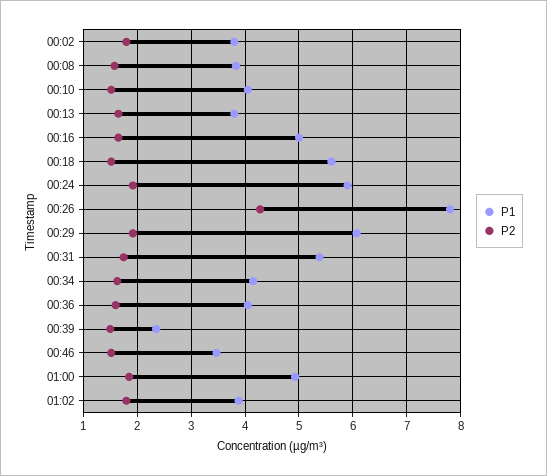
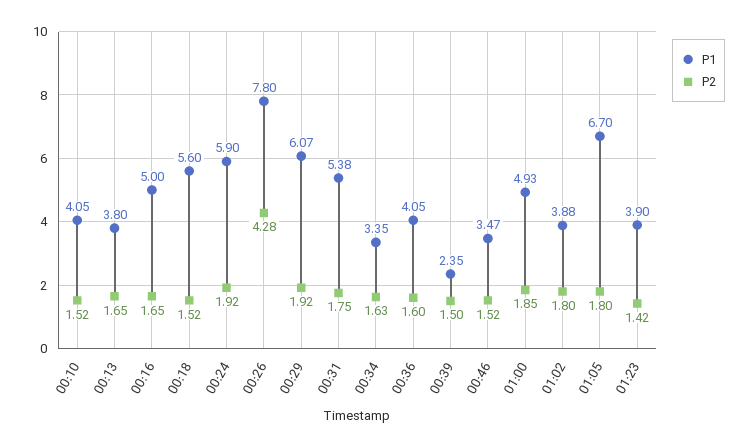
P1, 00:02: 3.8 -> none
P2, 00:02: 1.8 -> none
P1, 00:08: 3.8 -> none
P2, 00:08: 1.6 -> none
P1, 00:34: 4.2 -> 3.35
P1, 01:05: none -> 6.7
P2, 01:05: none -> 1.8
P1, 01:23: none -> 3.9
P2, 01:23: none -> 1.42

